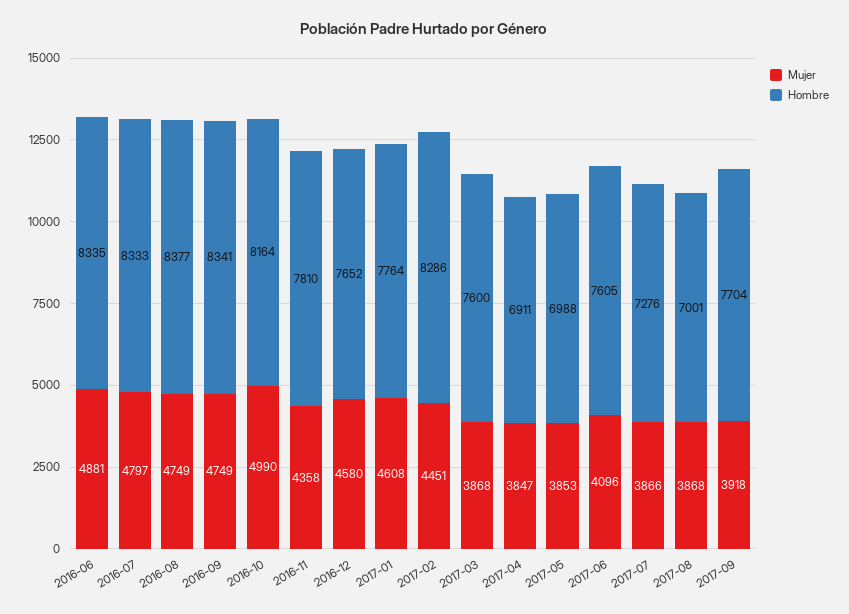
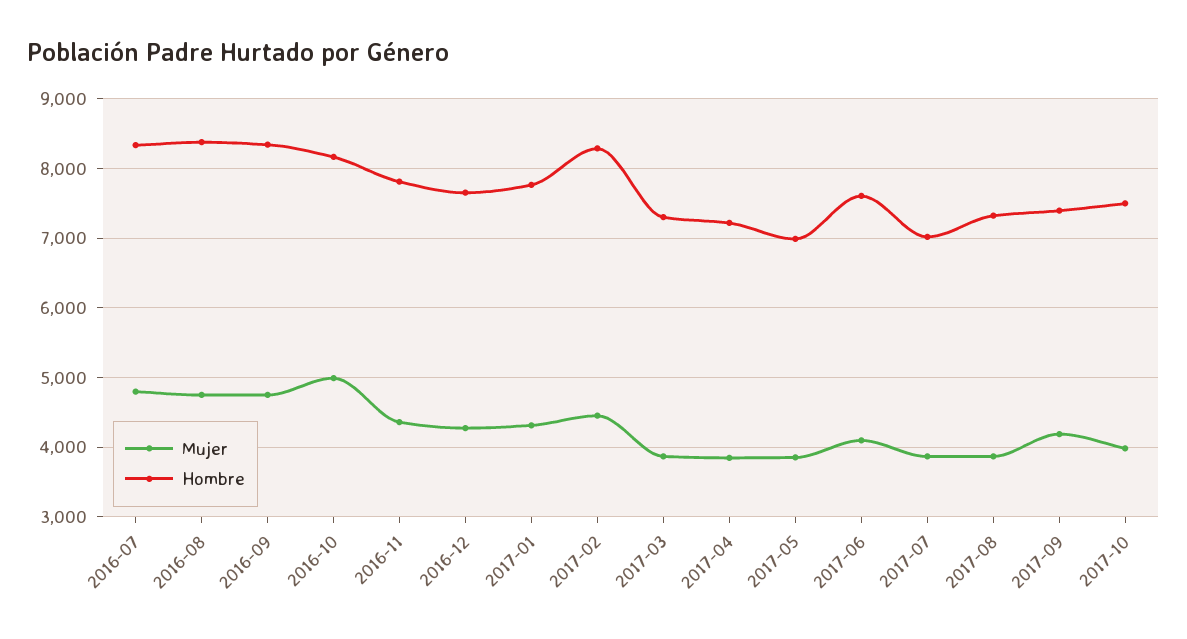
Mujer, 2016-06: 4881 -> none
Hombre, 2016-06: 8335 -> none
Mujer, 2016-12: 4580 -> 4300
Mujer, 2017-01: 4608 -> 4300
Hombre, 2017-03: 7600 -> 7300
Hombre, 2017-04: 6911 -> 7200
Hombre, 2017-07: 7276 -> 7000
Hombre, 2017-08: 7001 -> 7300
Mujer, 2017-09: 3918 -> 4200
Hombre, 2017-09: 7704 -> 7400
Mujer, 2017-10: none -> 4000
Hombre, 2017-10: none -> 7500

